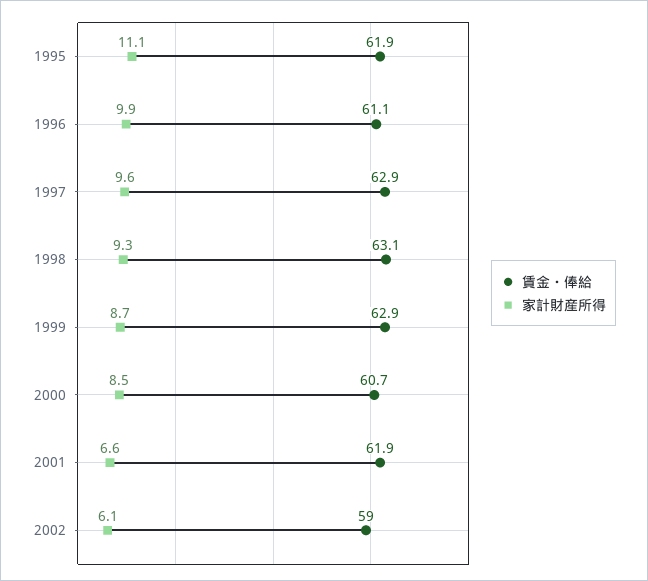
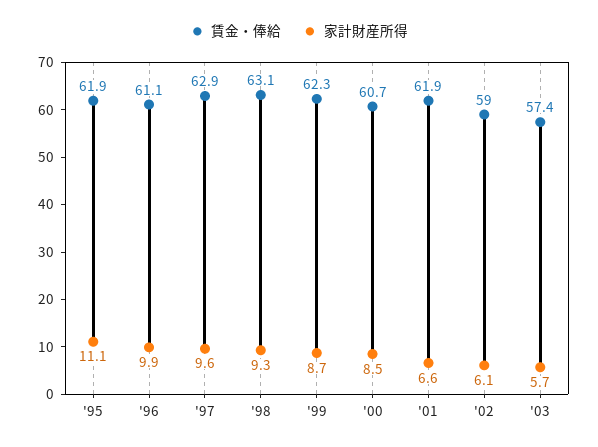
賃金・俸給, 1999: 62.9 -> 62.3
賃金・俸給, '03: none -> 57.4
家計財産所得, '03: none -> 5.7

